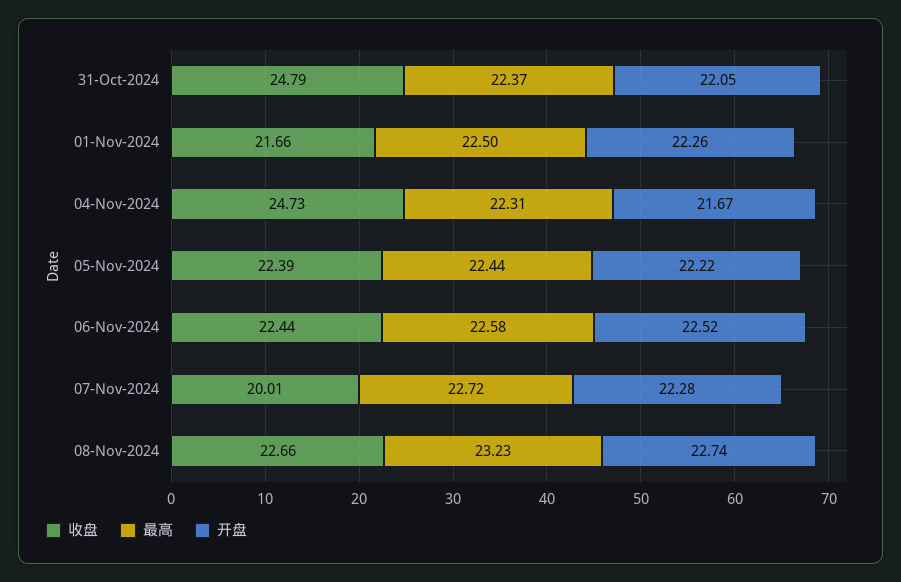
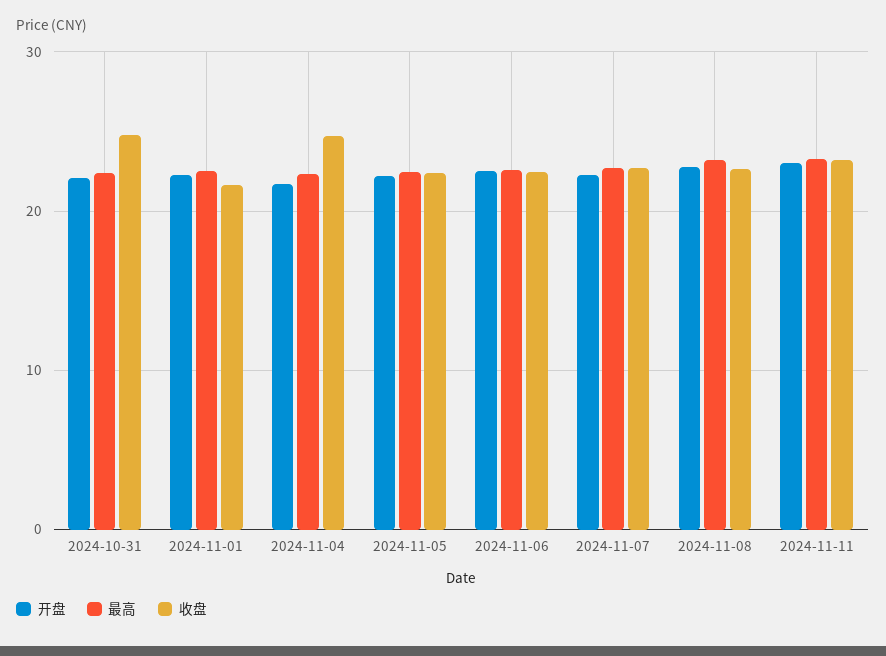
收盘, 07-Nov-2024: 20.01 -> 23
开盘, 2024-11-11: none -> 23
最高, 2024-11-11: none -> 23
收盘, 2024-11-11: none -> 23

